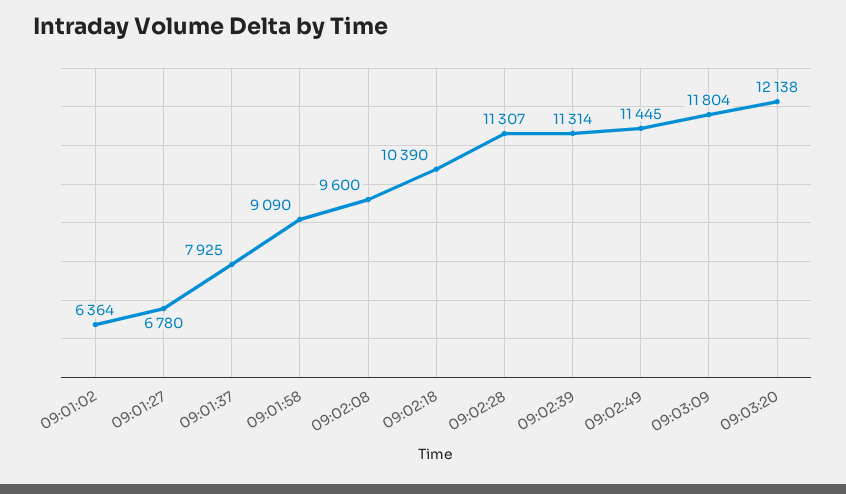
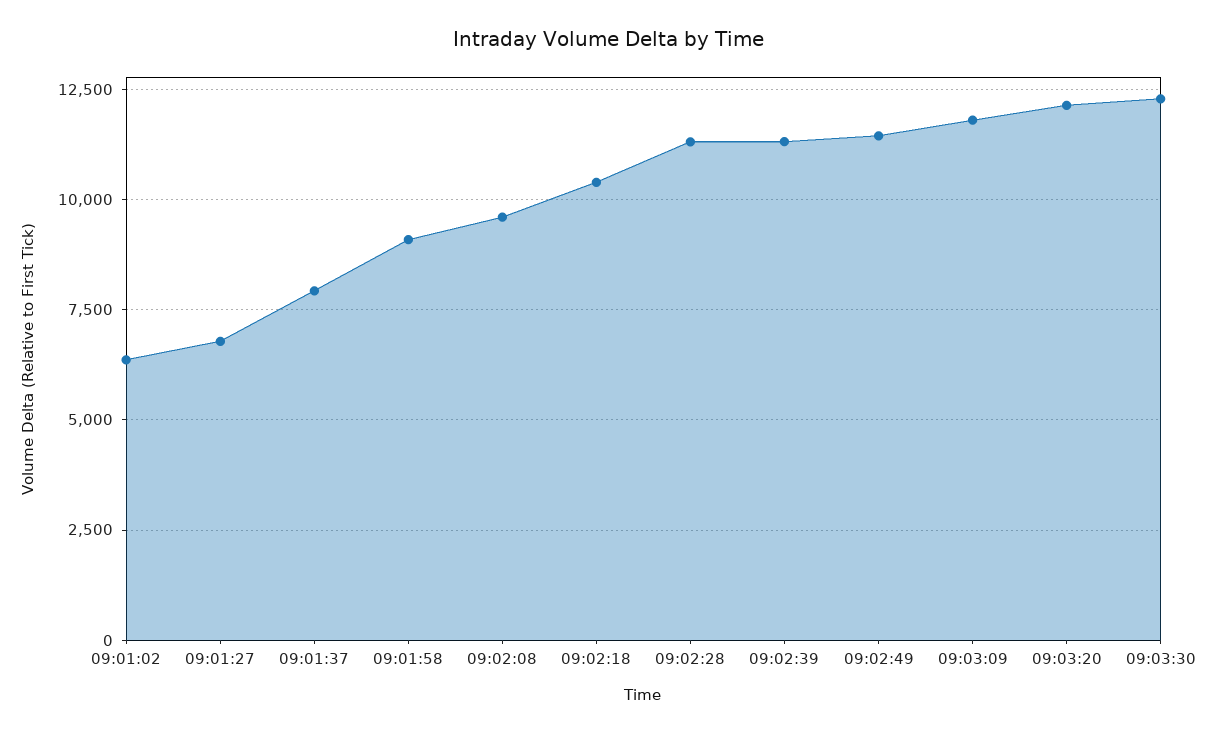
09:03:30: none -> 12250

